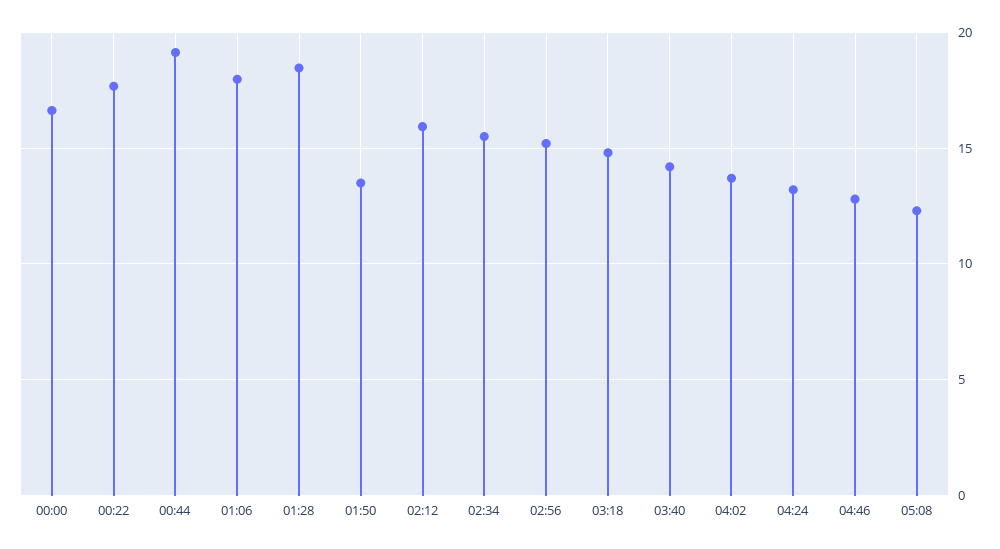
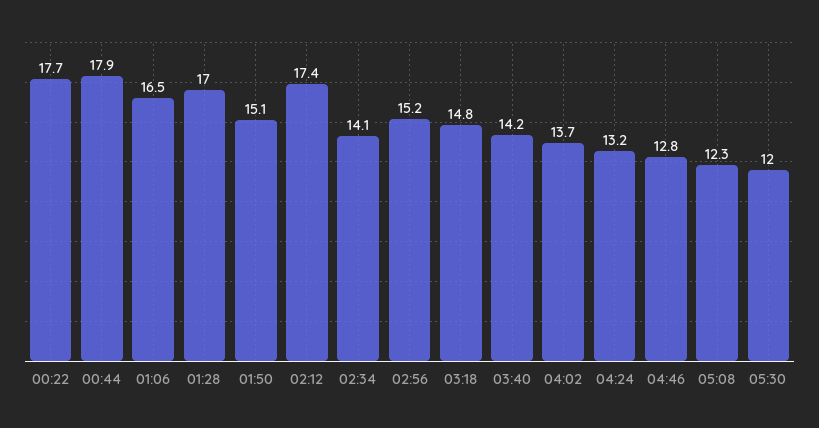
00:00: 16.5 -> none
00:44: 19 -> 17.9
01:06: 18 -> 16.5
01:28: 18.5 -> 17
01:50: 13.5 -> 15.1
02:12: 16 -> 17.4
02:34: 15.5 -> 14.1
05:30: none -> 12

